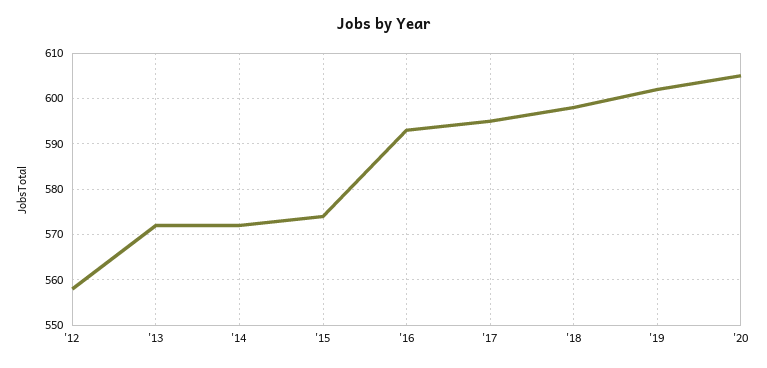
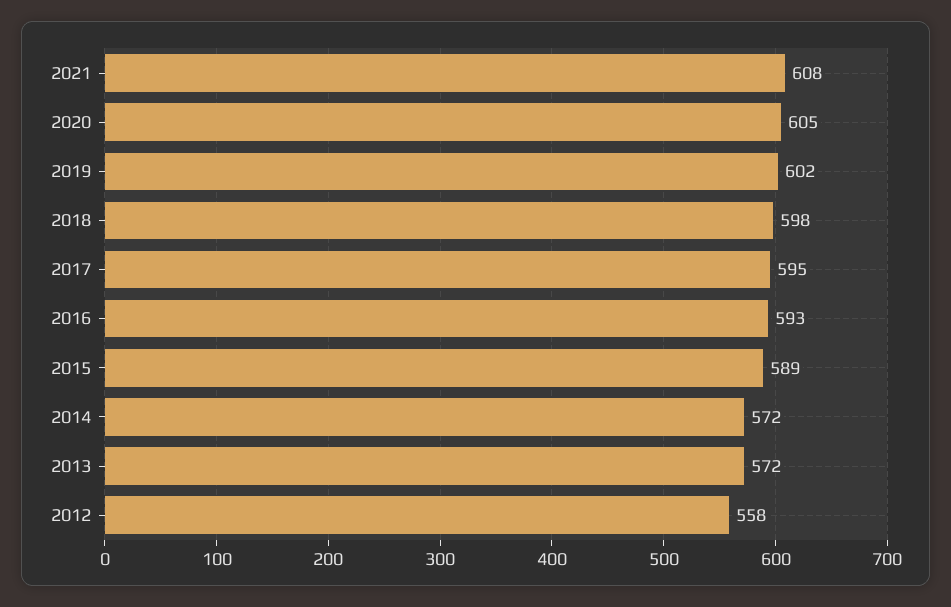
'15: 575 -> 589
2021: none -> 608

